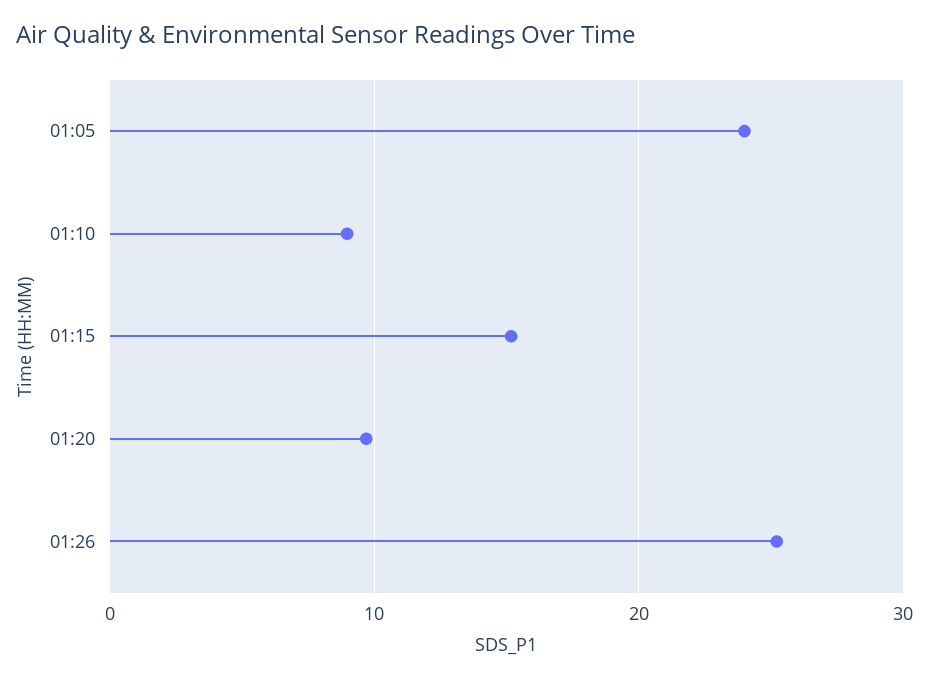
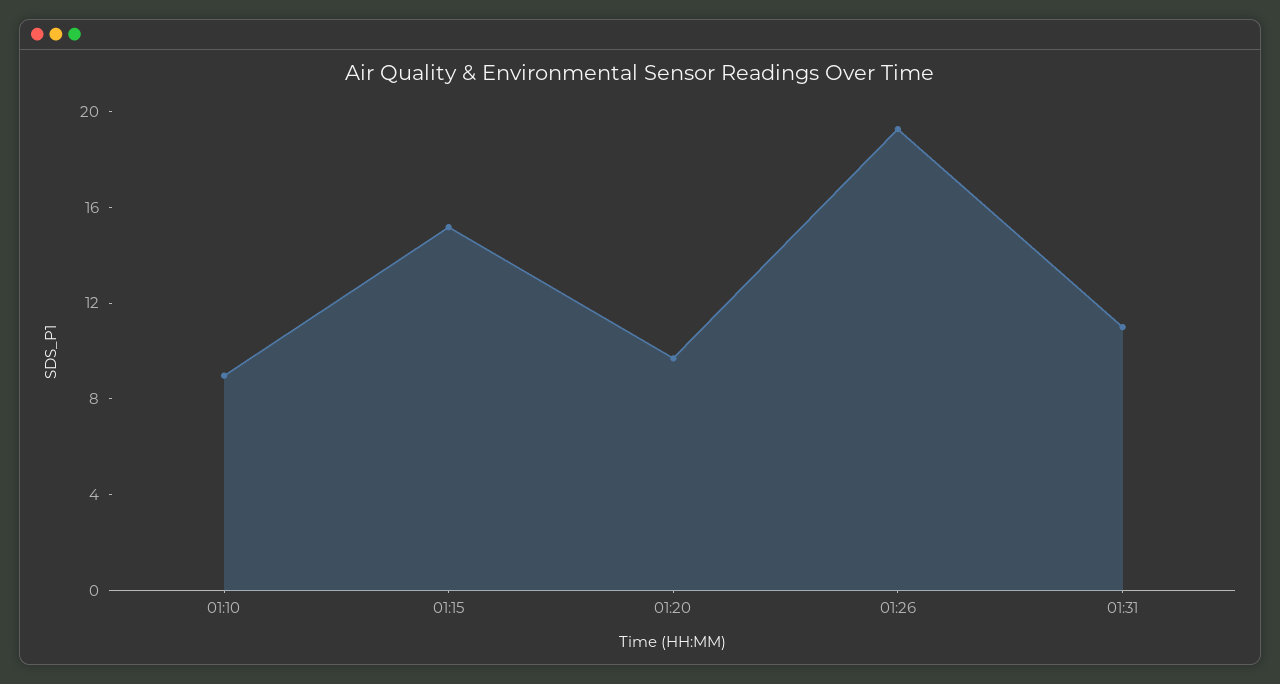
01:05: 24 -> none
01:26: 25 -> 19
01:31: none -> 11

